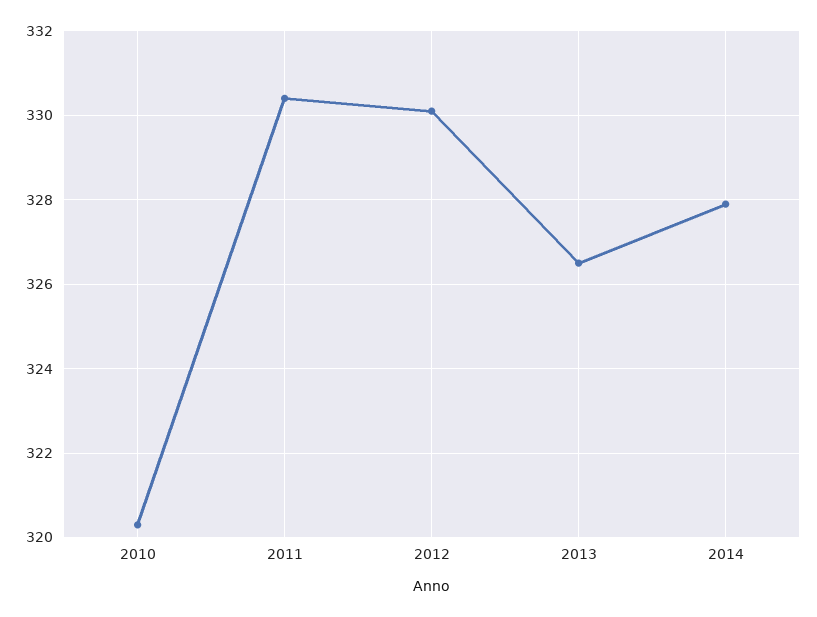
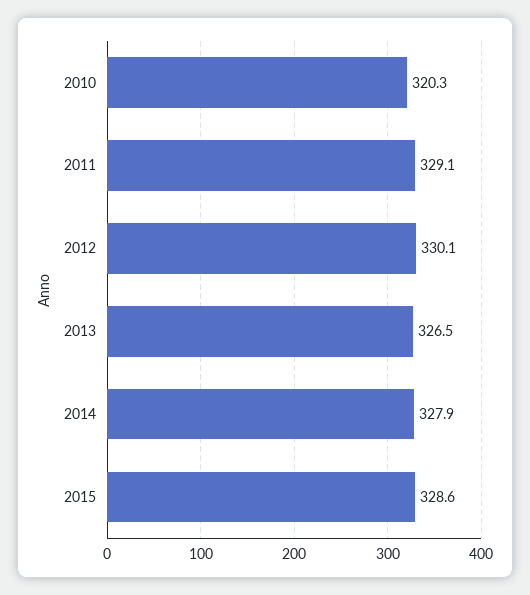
2011: 330.5 -> 329.1
2015: none -> 328.6

